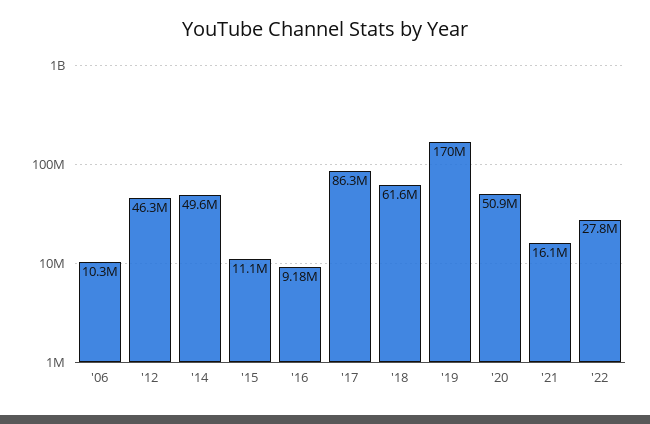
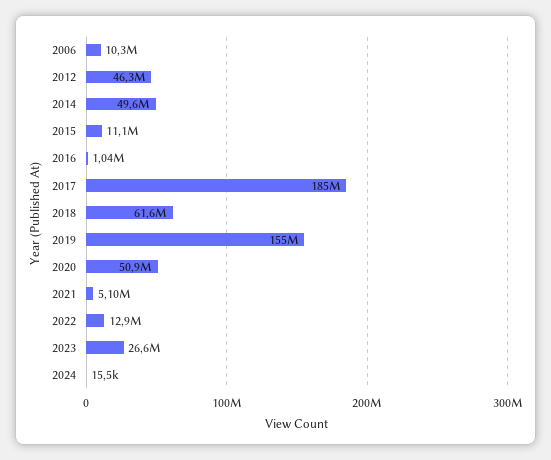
'16: 9180000 -> 1040000
'17: 86300000 -> 185000000
'19: 170000000 -> 155000000
'21: 16100000 -> 5100000
'22: 27800000 -> 12900000
2023: none -> 26600000
2024: none -> 15500

